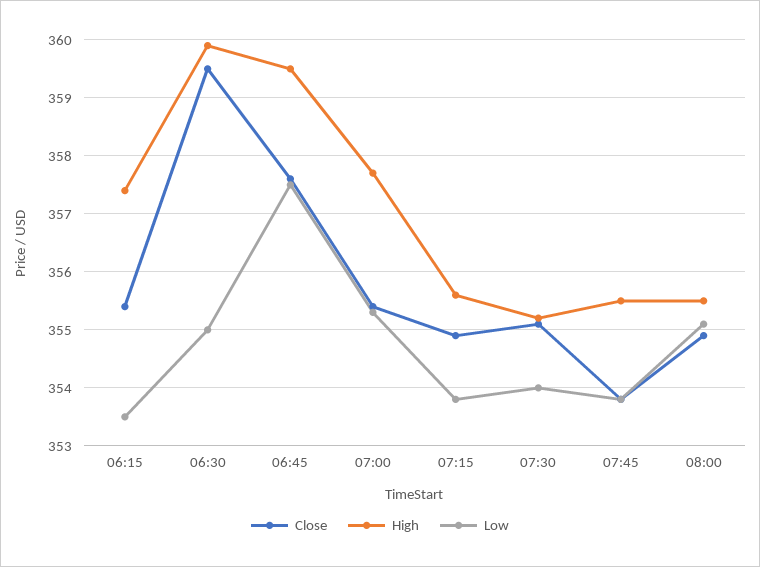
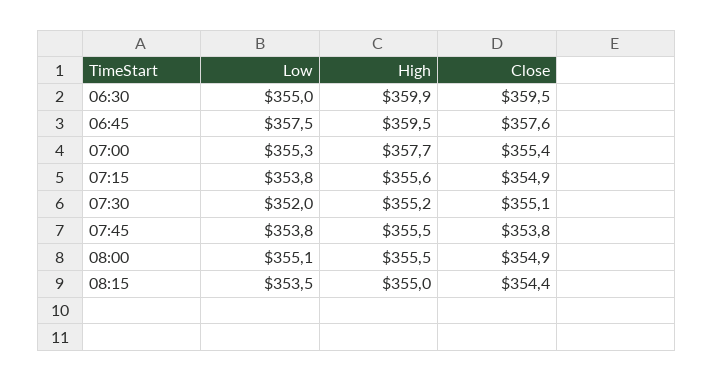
Close, 06:15: 355.5 -> none
High, 06:15: 357.5 -> none
Low, 06:15: 353.5 -> none
Low, 07:30: 354 -> 352
Low, 08:15: none -> 353.5
High, 08:15: none -> 355
Close, 08:15: none -> 354.4

